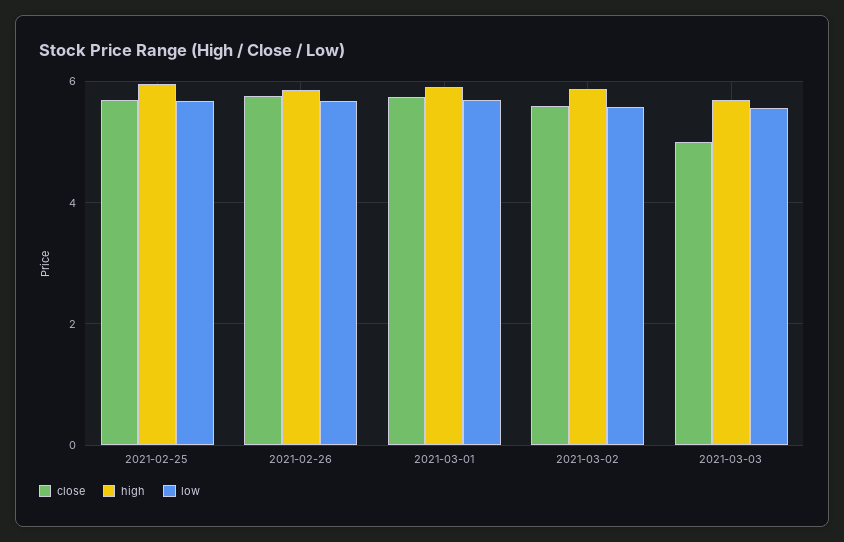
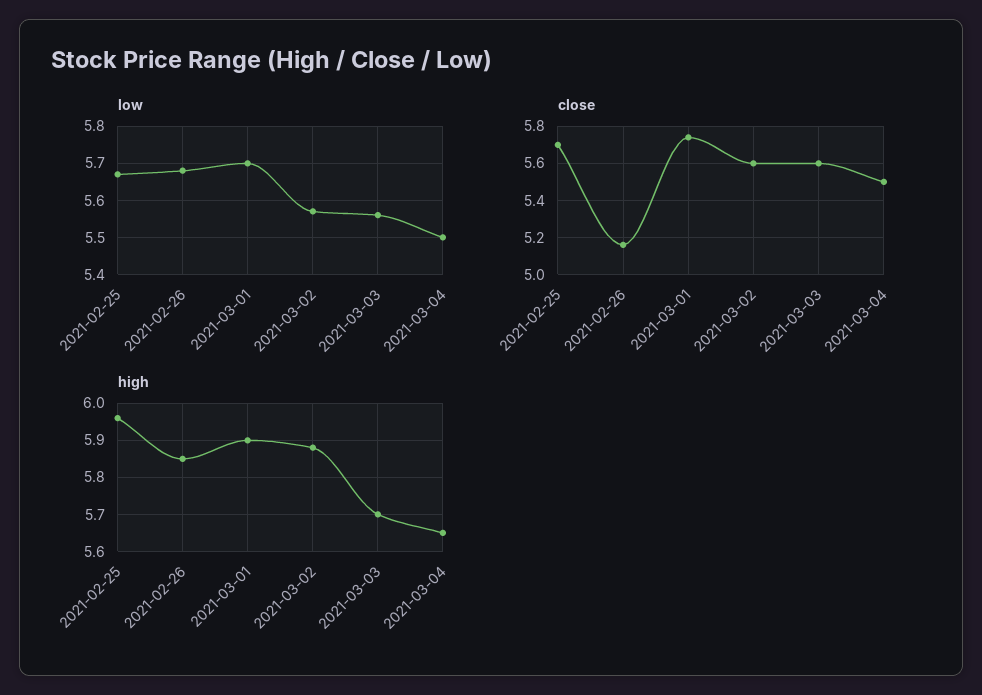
close, 2021-02-26: 5.8 -> 5.15
close, 2021-03-03: 5 -> 5.6
low, 2021-03-04: none -> 5.5
close, 2021-03-04: none -> 5.5
high, 2021-03-04: none -> 5.65

